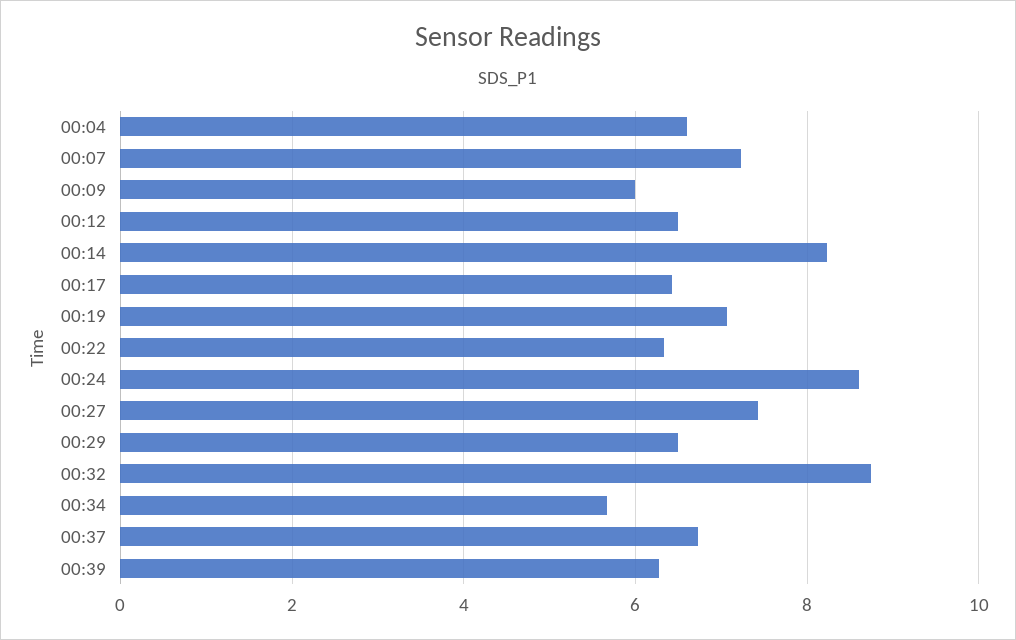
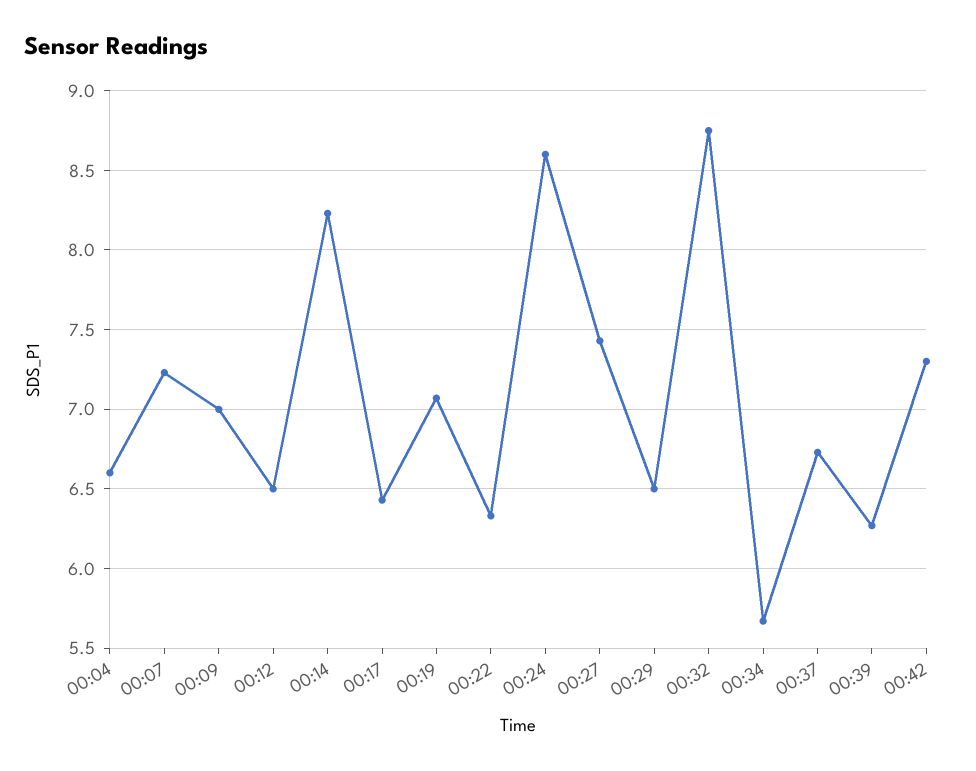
00:09: 6 -> 7
00:42: none -> 7.3

